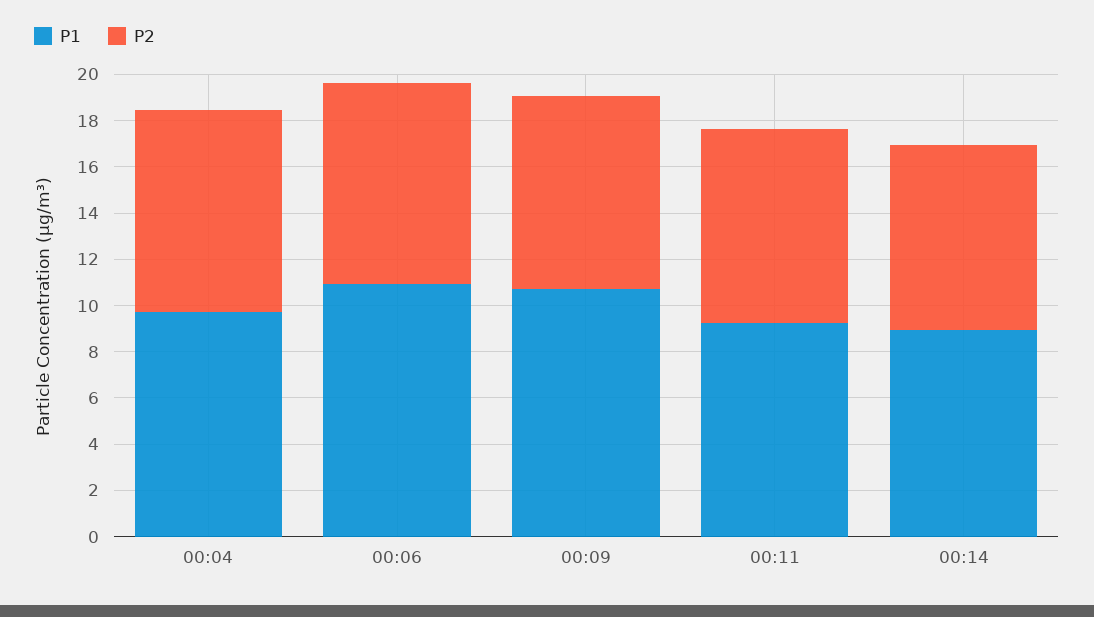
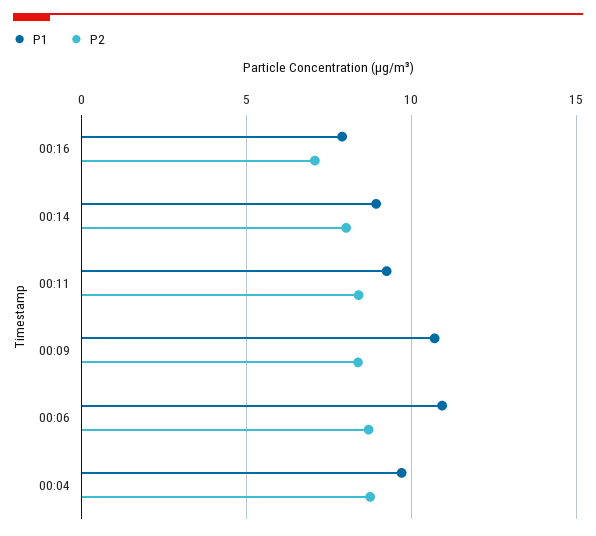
P1, 00:16: none -> 8
P2, 00:16: none -> 7

